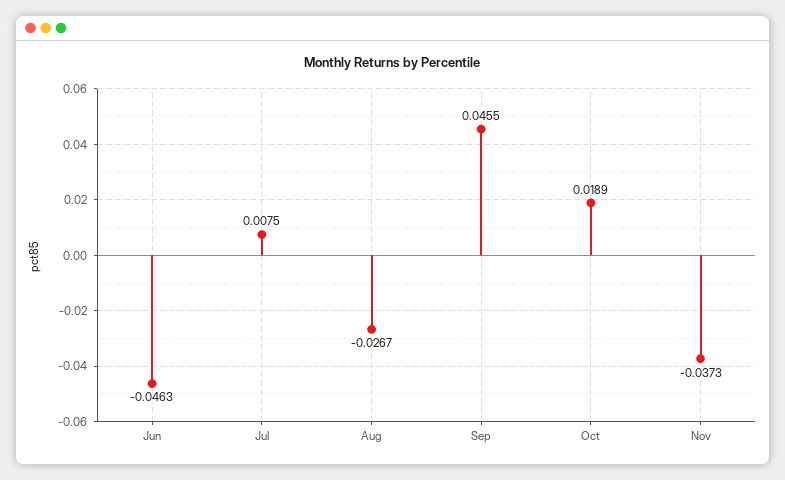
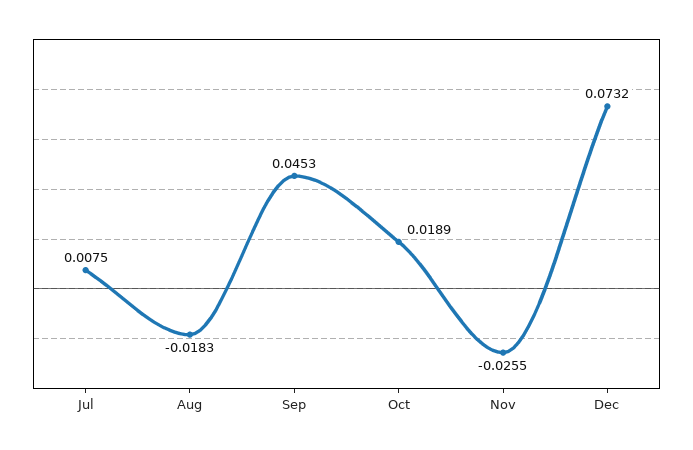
Jun: -0.0463 -> none
Aug: -0.0267 -> -0.0183
Sep: 0.0455 -> 0.0453
Nov: -0.0373 -> -0.0255
Dec: none -> 0.0732

